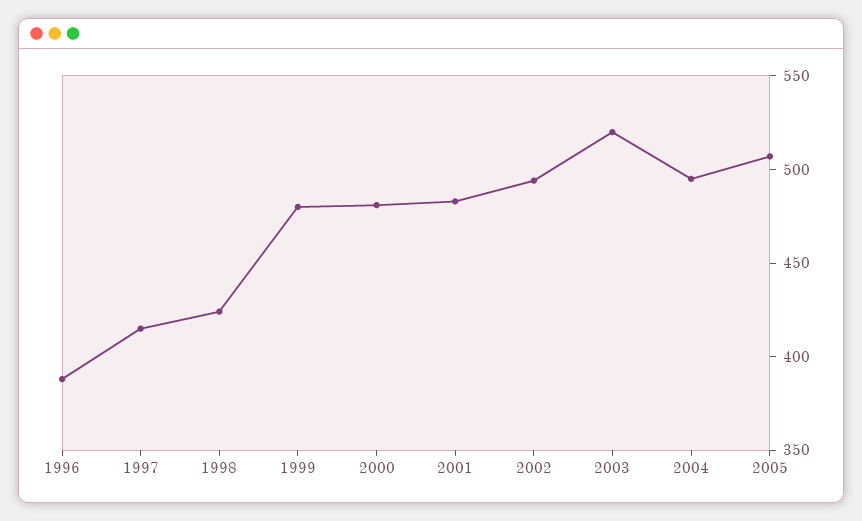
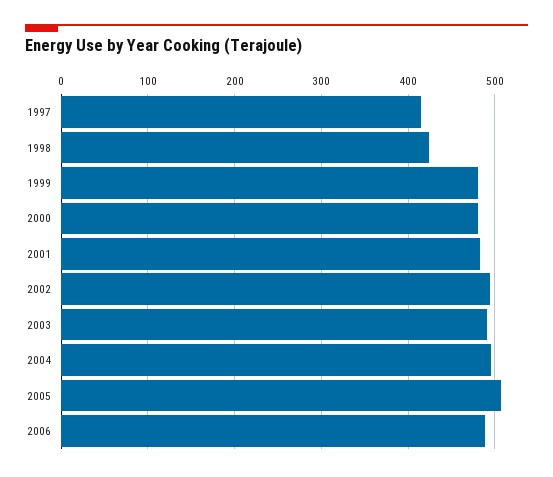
1996: 390 -> none
2003: 520 -> 490
2006: none -> 490

